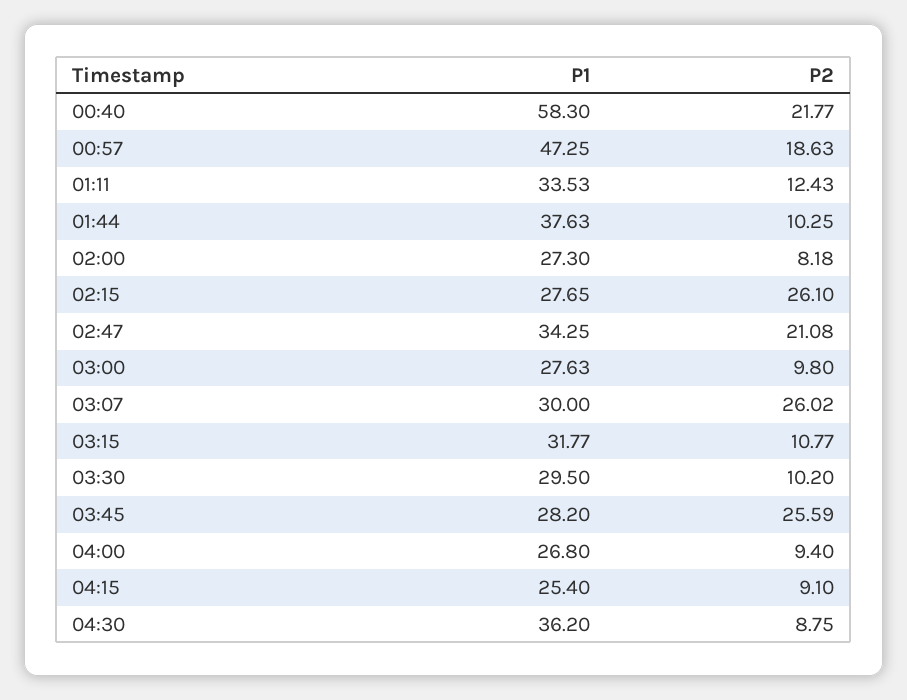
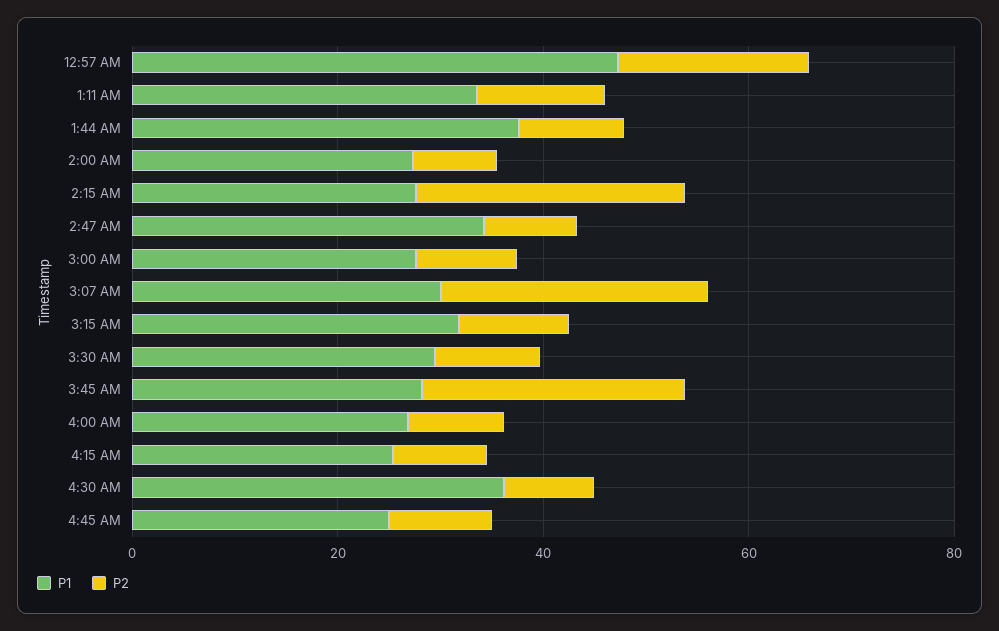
P1, 00:40: 58.3 -> none
P2, 00:40: 21.77 -> none
P2, 02:47: 21.08 -> 10
P1, 4:45 AM: none -> 25
P2, 4:45 AM: none -> 10

